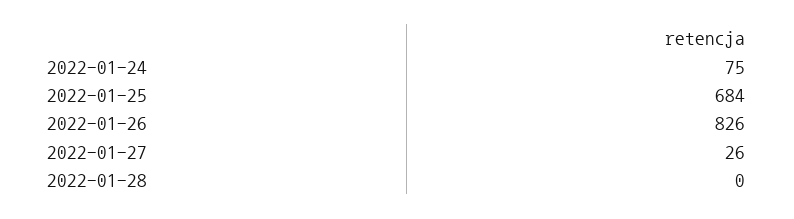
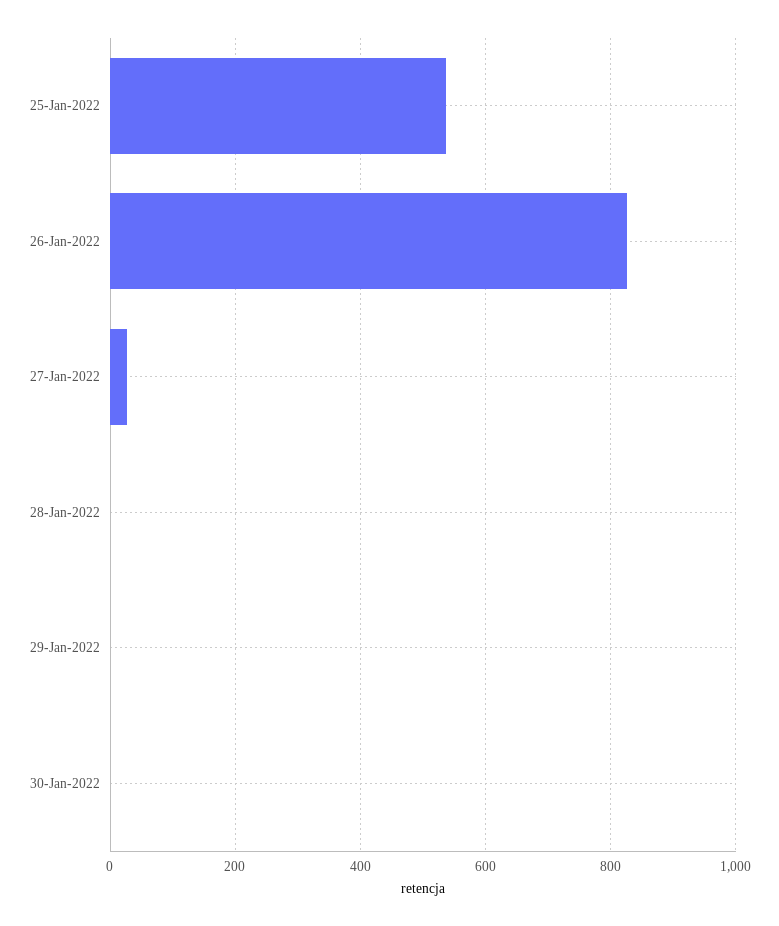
2022-01-24: 75 -> none
2022-01-25: 684 -> 540
29-Jan-2022: none -> 0
30-Jan-2022: none -> 0

